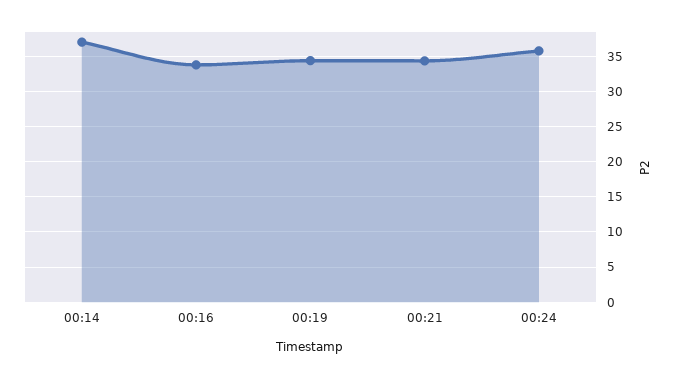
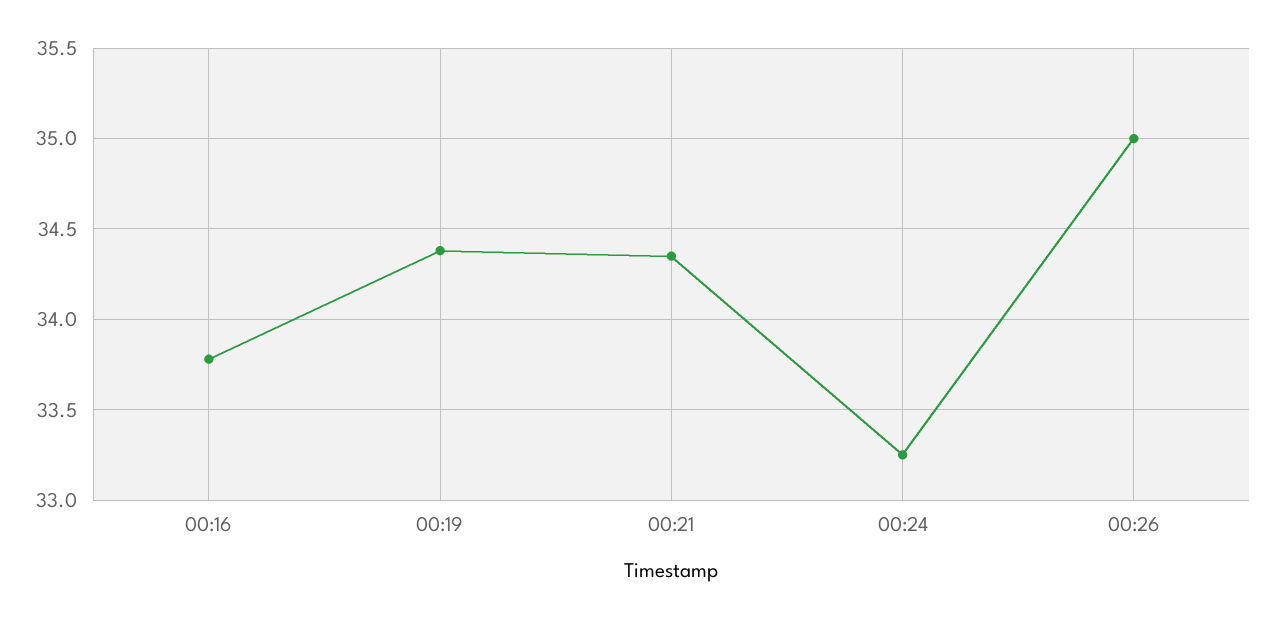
00:14: 37 -> none
00:24: 36 -> 33.25
00:26: none -> 35

